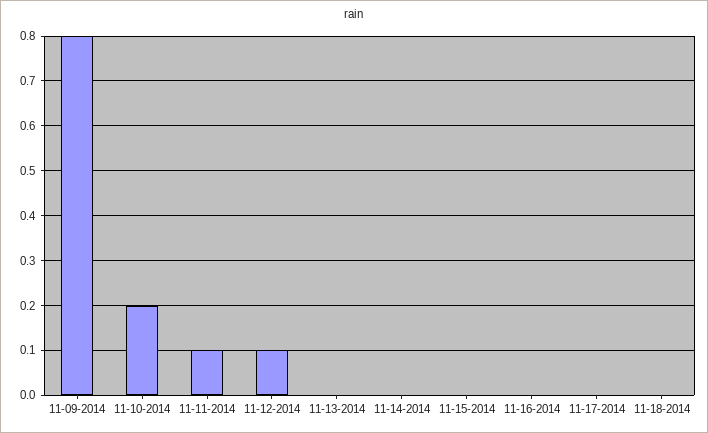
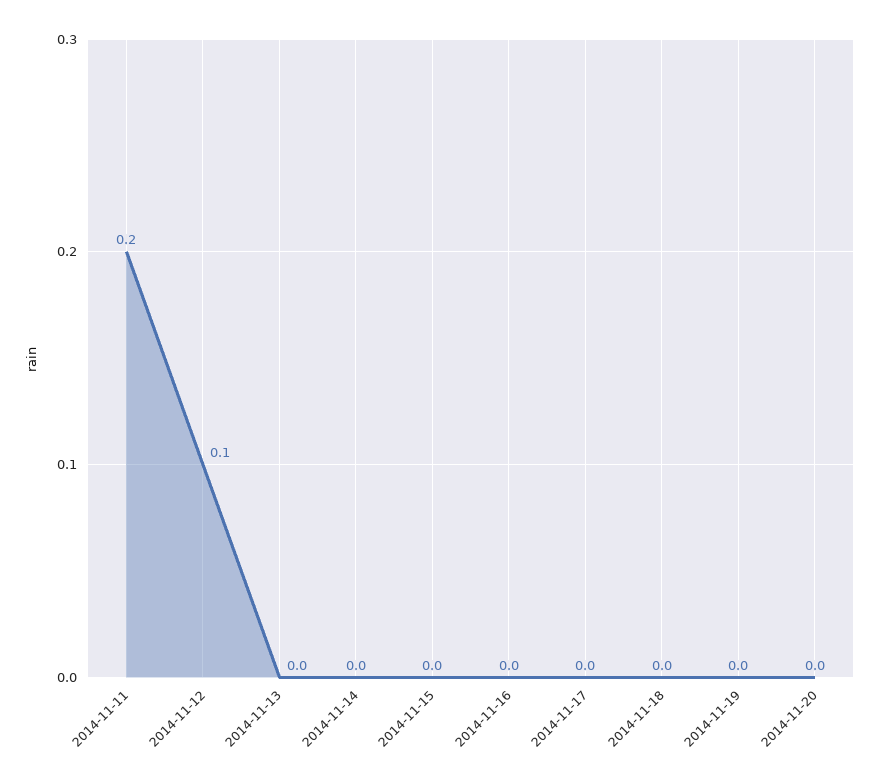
11-09-2014: 0.8 -> none
11-10-2014: 0.2 -> none
11-11-2014: 0.1 -> 0.2
2014-11-19: none -> 0
2014-11-20: none -> 0

